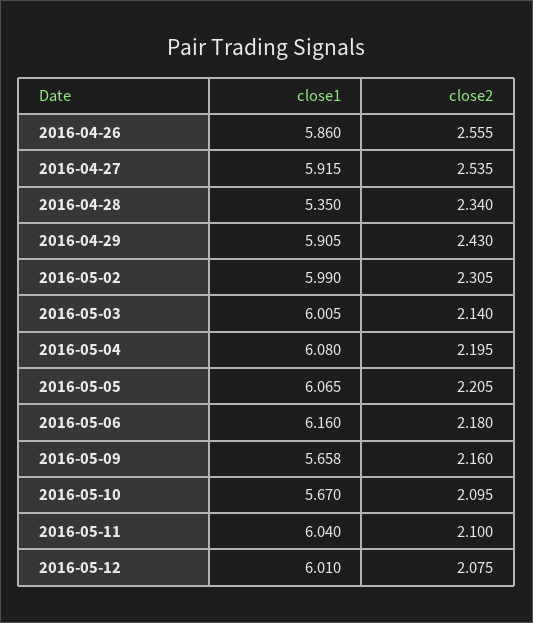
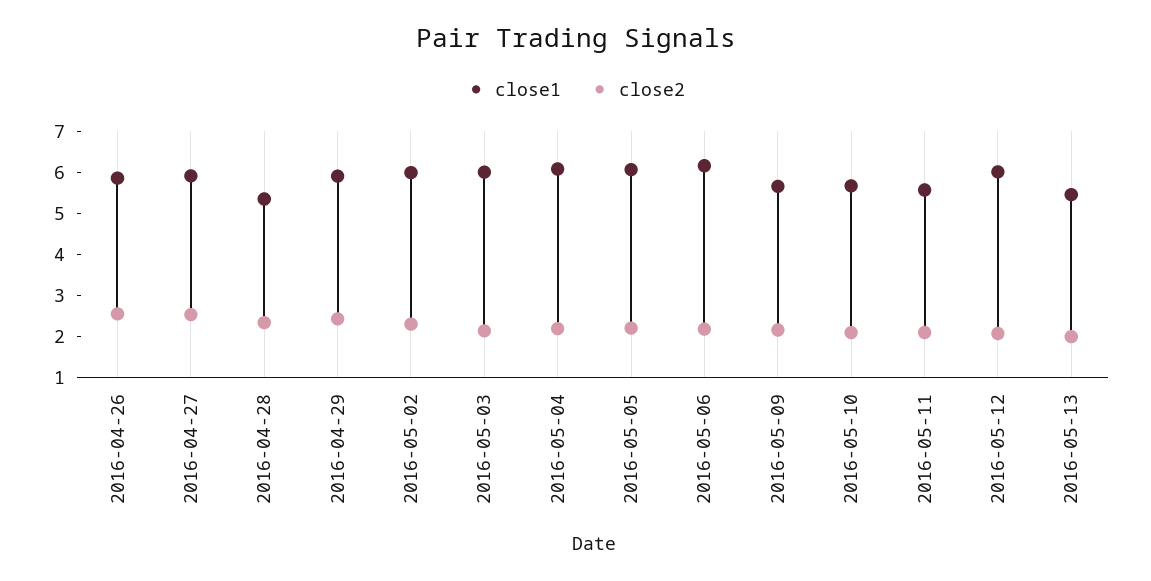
close1, 2016-05-11: 6.04 -> 5.6
close1, 2016-05-13: none -> 5.4
close2, 2016-05-13: none -> 2

